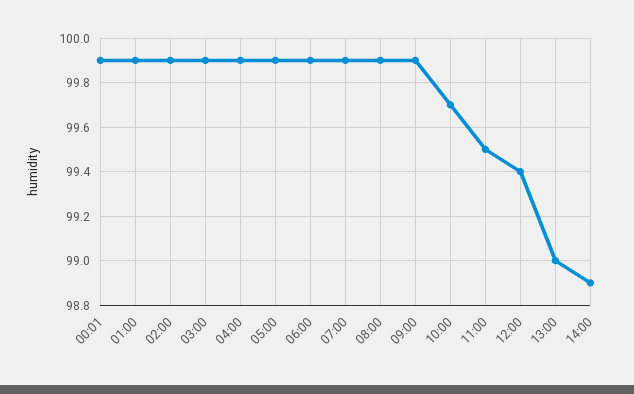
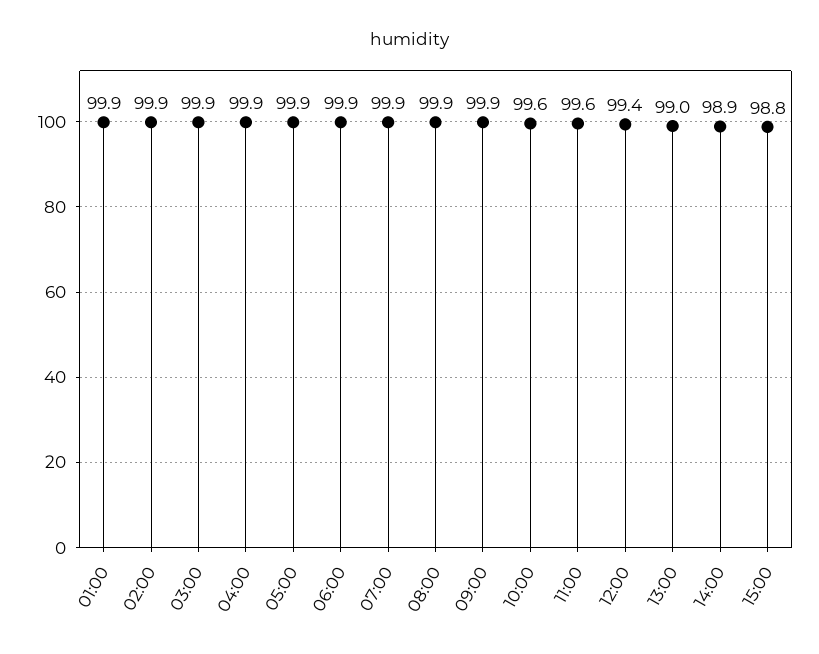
00:01: 99.9 -> none
10:00: 99.7 -> 99.6
11:00: 99.5 -> 99.6
15:00: none -> 98.8

